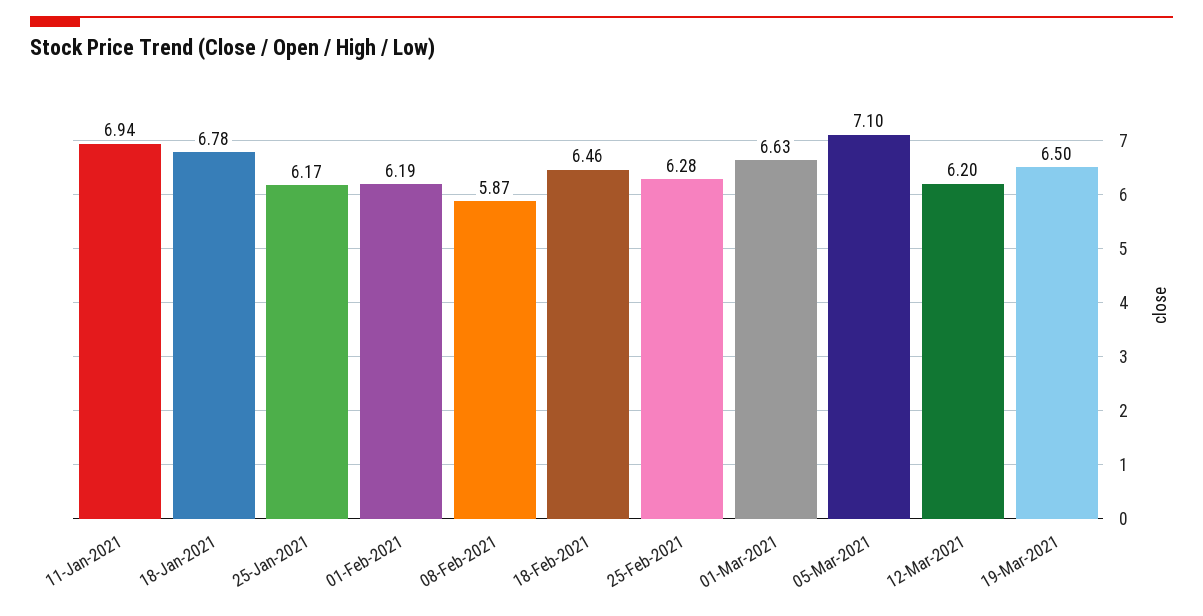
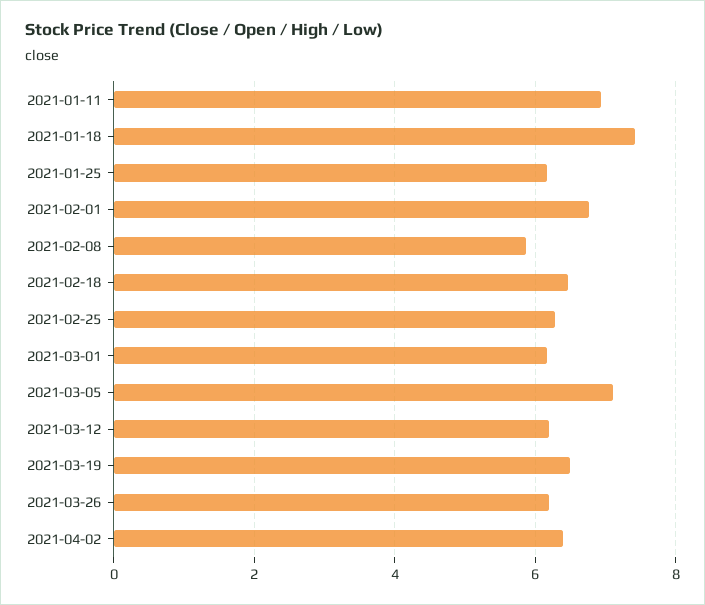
18-Jan-2021: 6.78 -> 7.4
01-Feb-2021: 6.19 -> 6.8
01-Mar-2021: 6.63 -> 6.2
2021-03-26: none -> 6.2
2021-04-02: none -> 6.4

